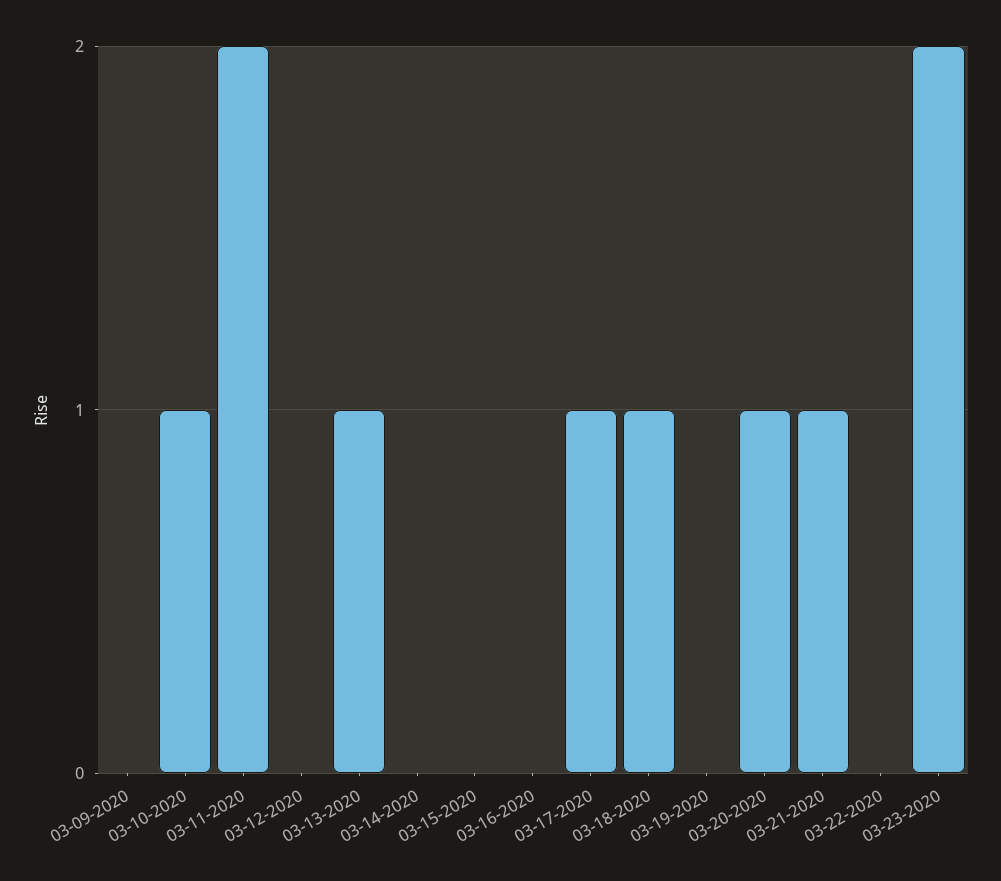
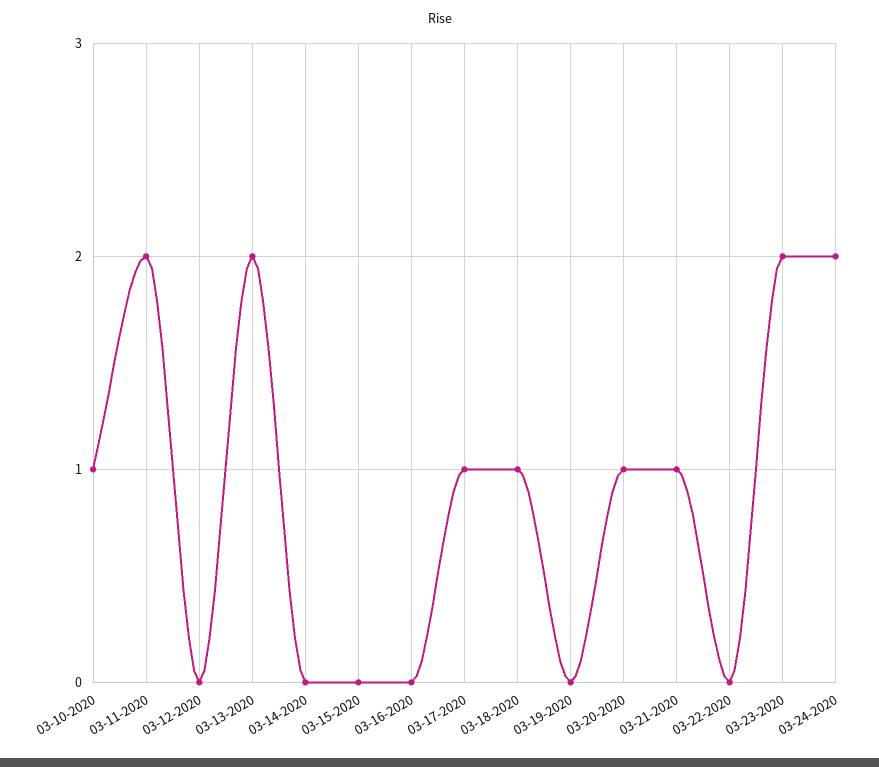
03-09-2020: 0 -> none
03-13-2020: 1 -> 2
03-24-2020: none -> 2

